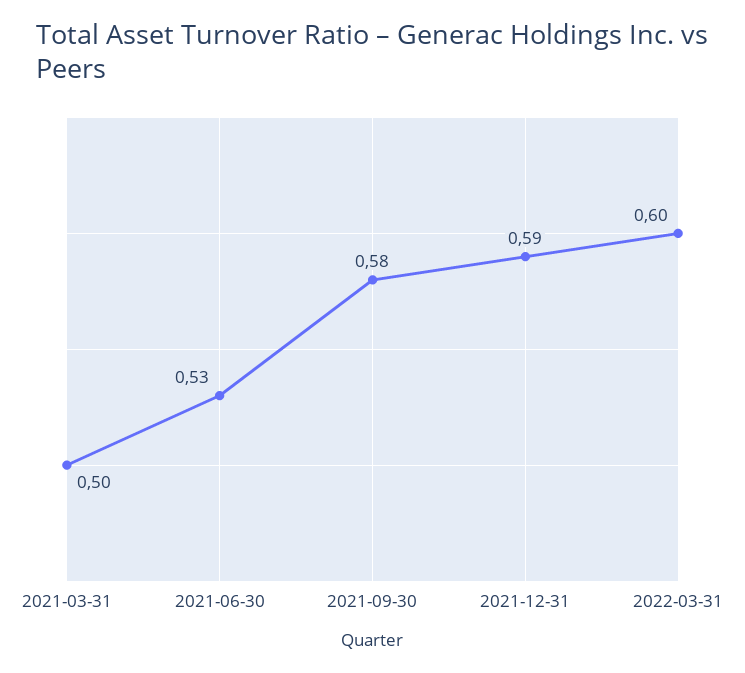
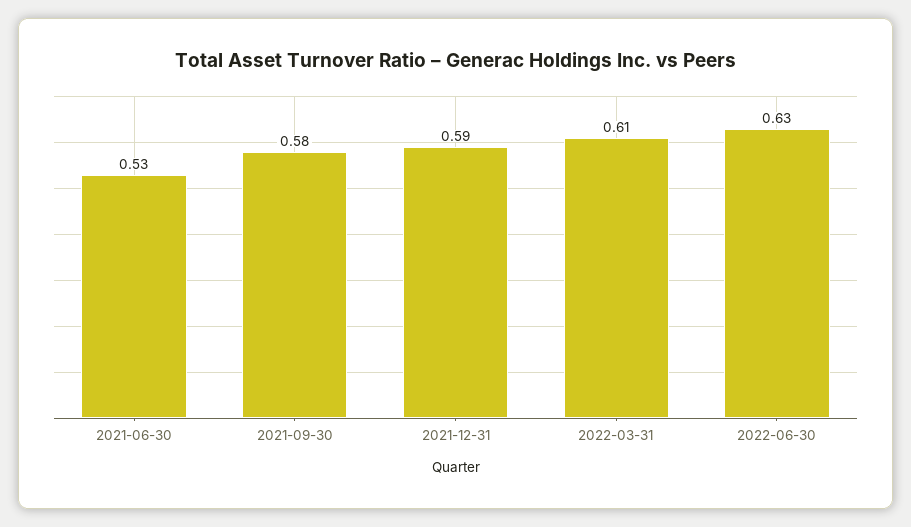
2021-03-31: 0.5 -> none
2022-03-31: 0.6 -> 0.61
2022-06-30: none -> 0.63

